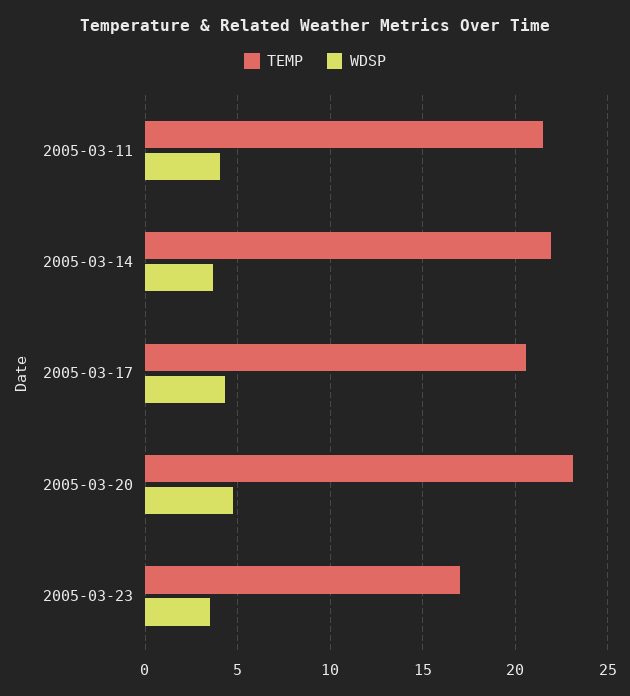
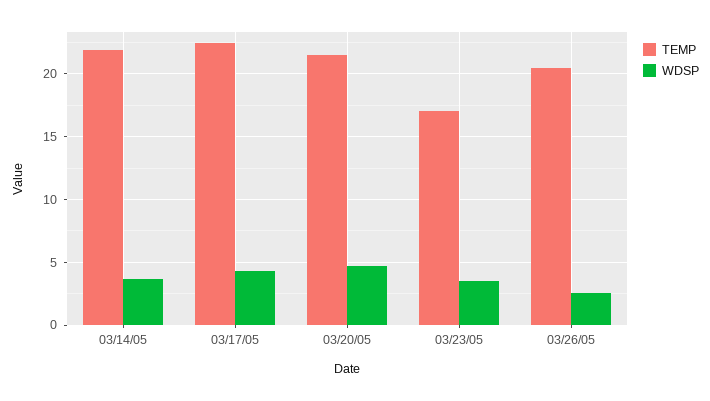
TEMP, 2005-03-11: 21.5 -> none
WDSP, 2005-03-11: 4 -> none
TEMP, 2005-03-17: 20.5 -> 22.5
TEMP, 2005-03-20: 23 -> 21.5
TEMP, 03/26/05: none -> 20.5
WDSP, 03/26/05: none -> 2.5

